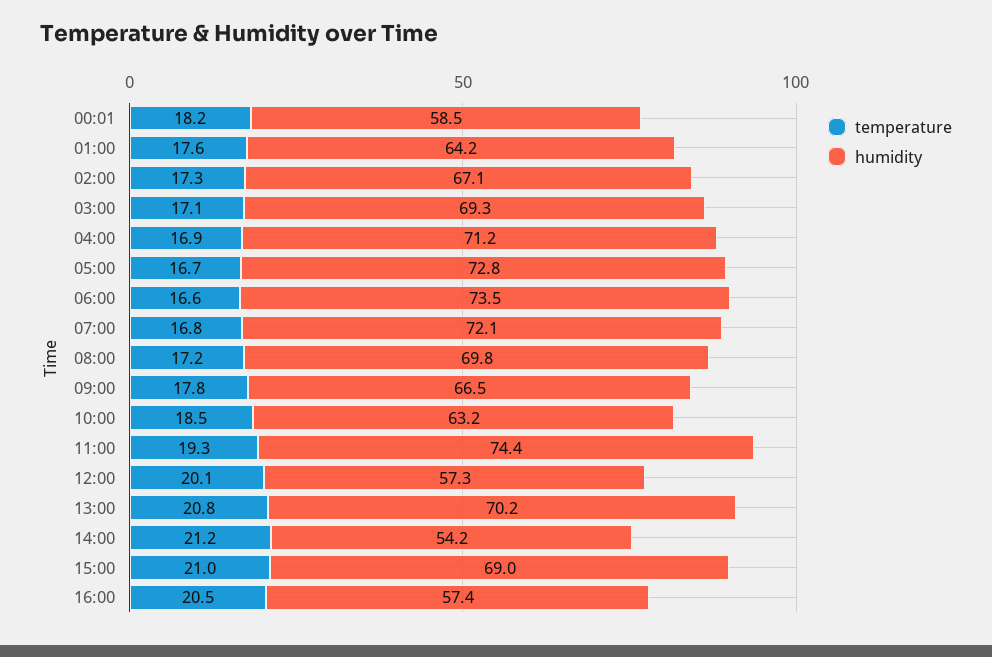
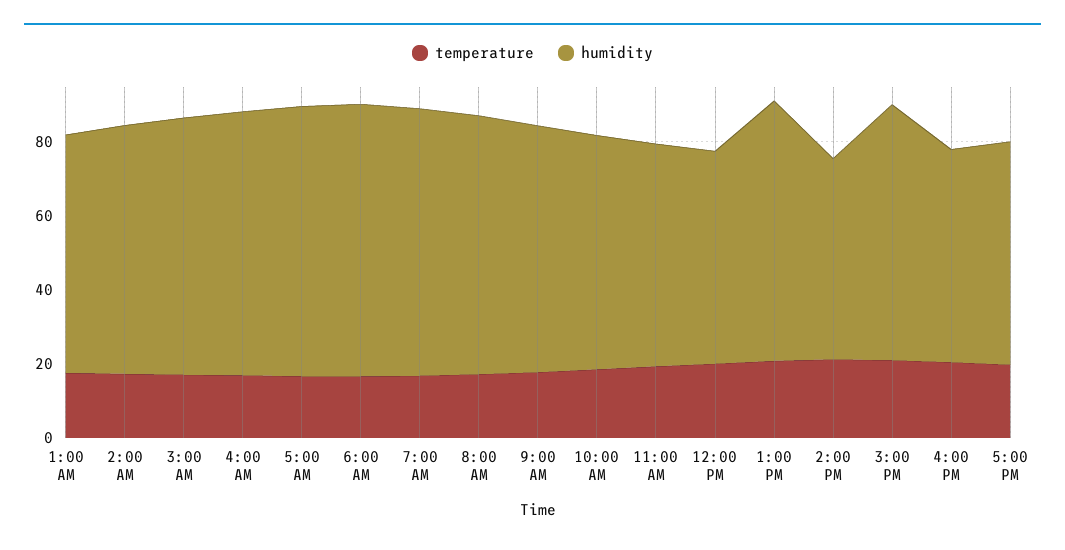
temperature, 00:01: 18.2 -> none
humidity, 00:01: 58.5 -> none
humidity, 11:00: 74.4 -> 60
temperature, 5:00 PM: none -> 20
humidity, 5:00 PM: none -> 60

